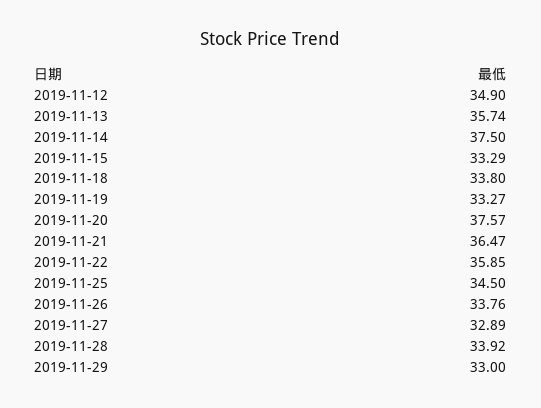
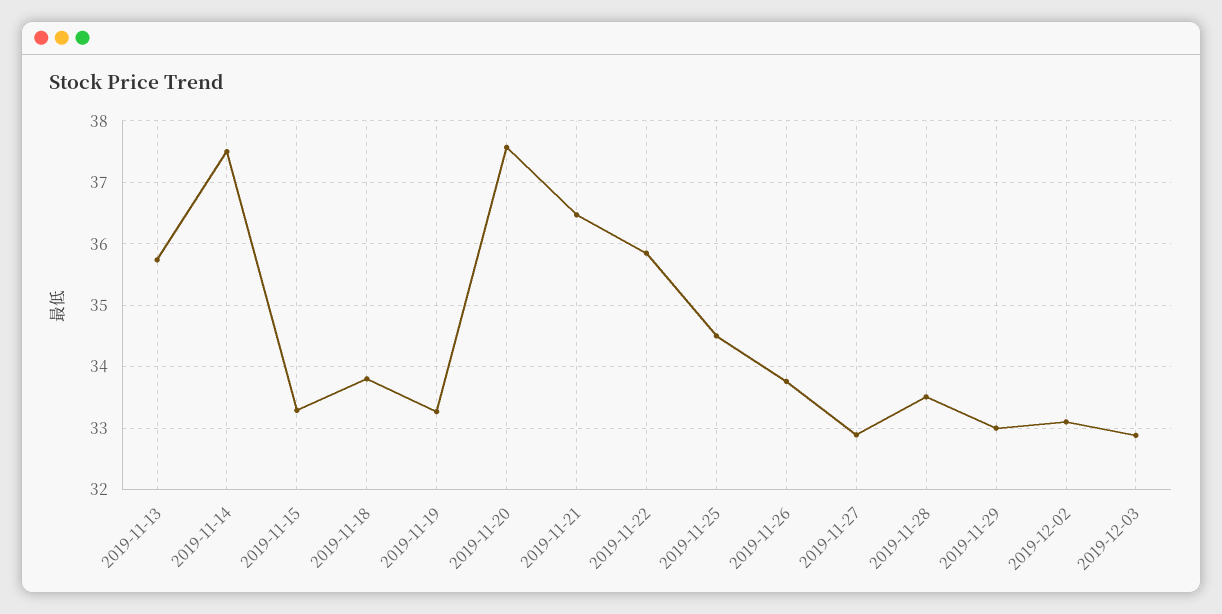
2019-11-12: 34.9 -> none
2019-11-28: 33.92 -> 33.5
2019-12-02: none -> 33.1
2019-12-03: none -> 32.9

